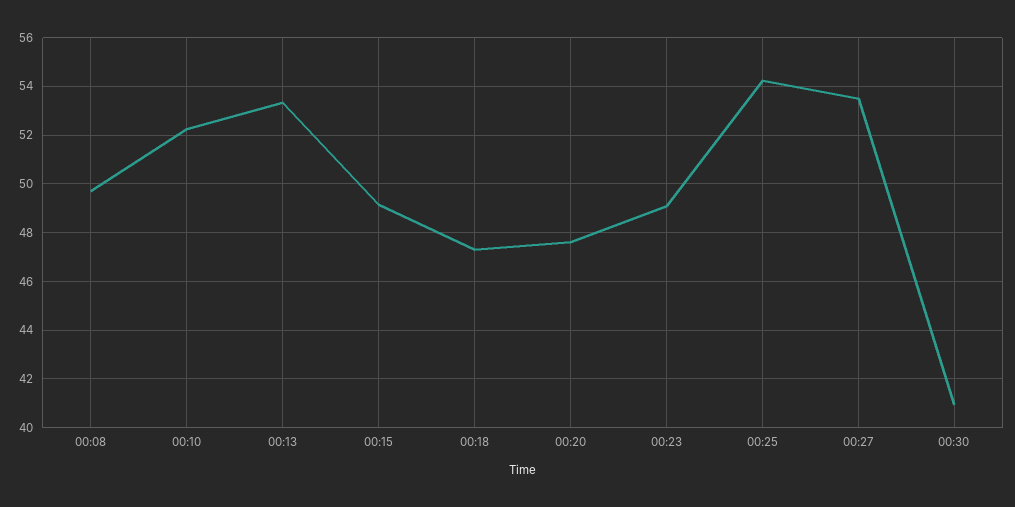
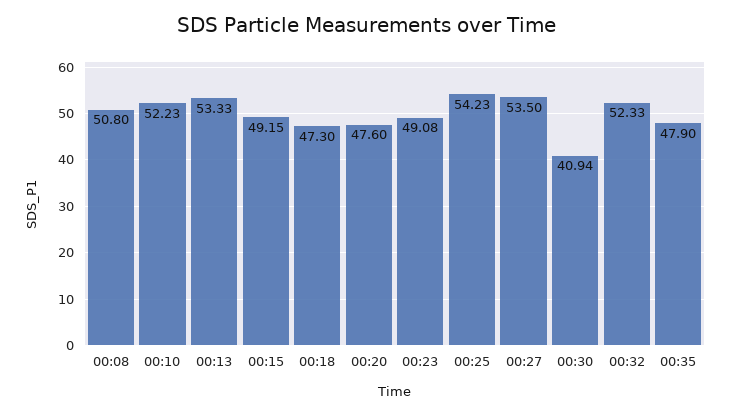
00:08: 49.75 -> 50.8
00:32: none -> 52.33
00:35: none -> 47.9

